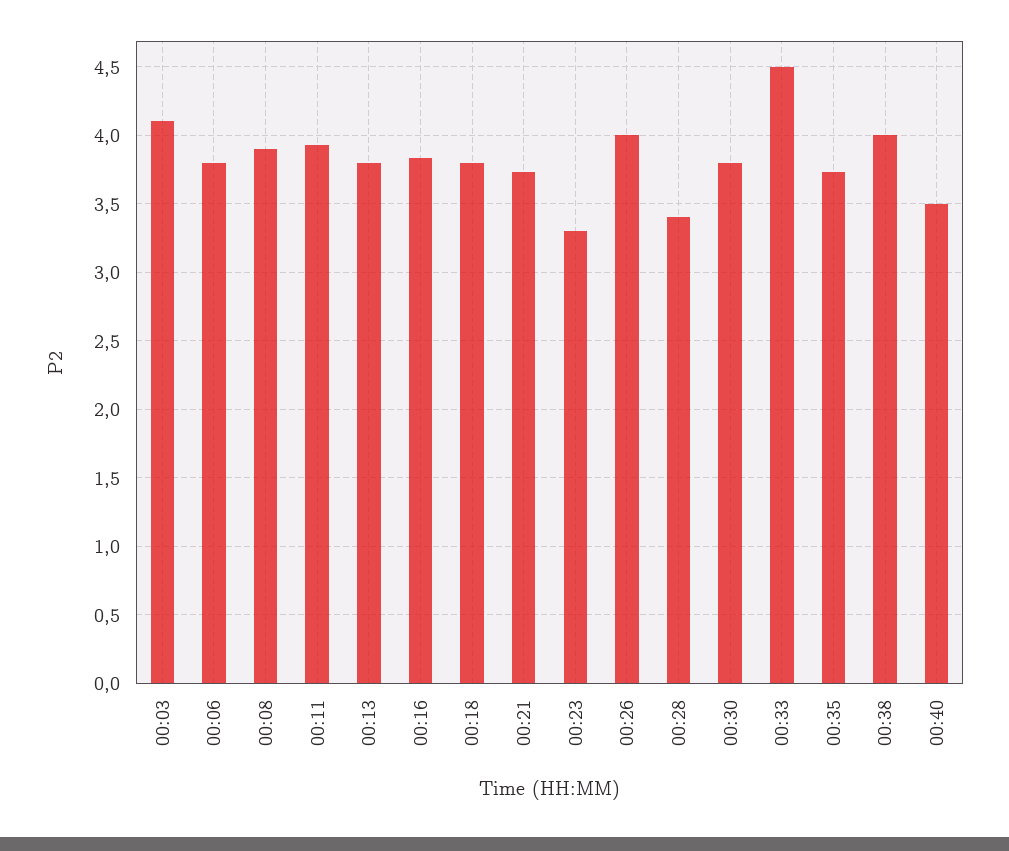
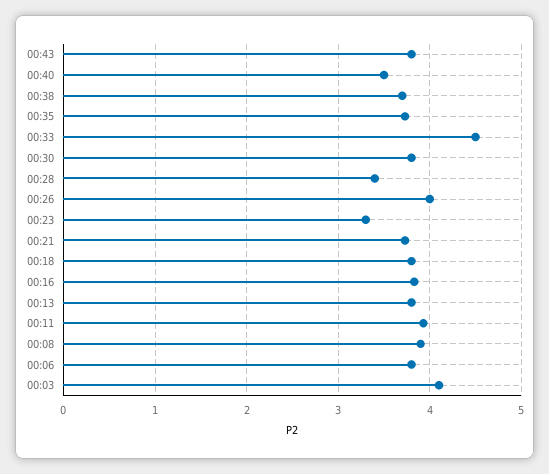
00:38: 4 -> 3.7
00:43: none -> 3.8

